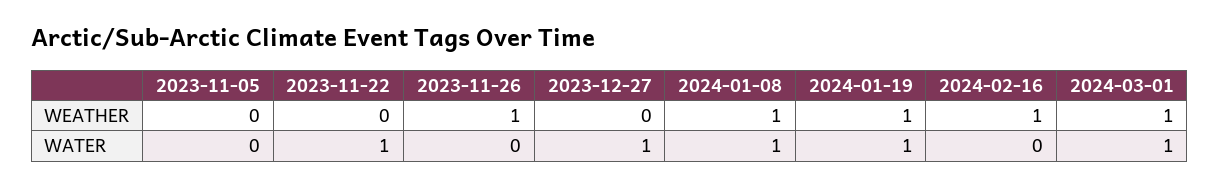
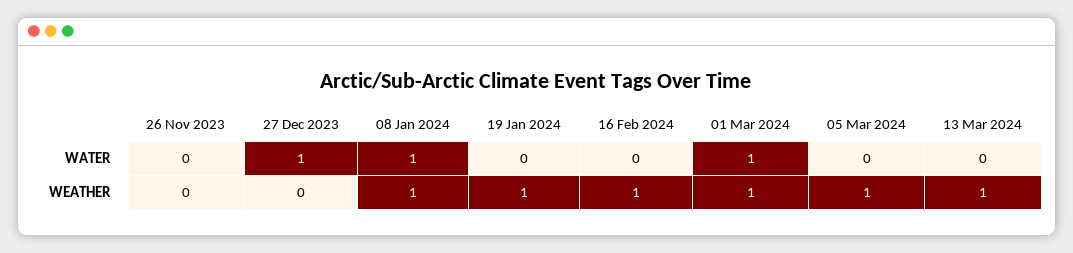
2023-11-05, WEATHER: 0 -> none
2023-11-22, WEATHER: 0 -> none
2023-11-26, WEATHER: 1 -> 0
2023-11-05, WATER: 0 -> none
2023-11-22, WATER: 1 -> none
2024-01-19, WATER: 1 -> 0
05 Mar 2024, WATER: none -> 0
13 Mar 2024, WATER: none -> 0
05 Mar 2024, WEATHER: none -> 1
13 Mar 2024, WEATHER: none -> 1

